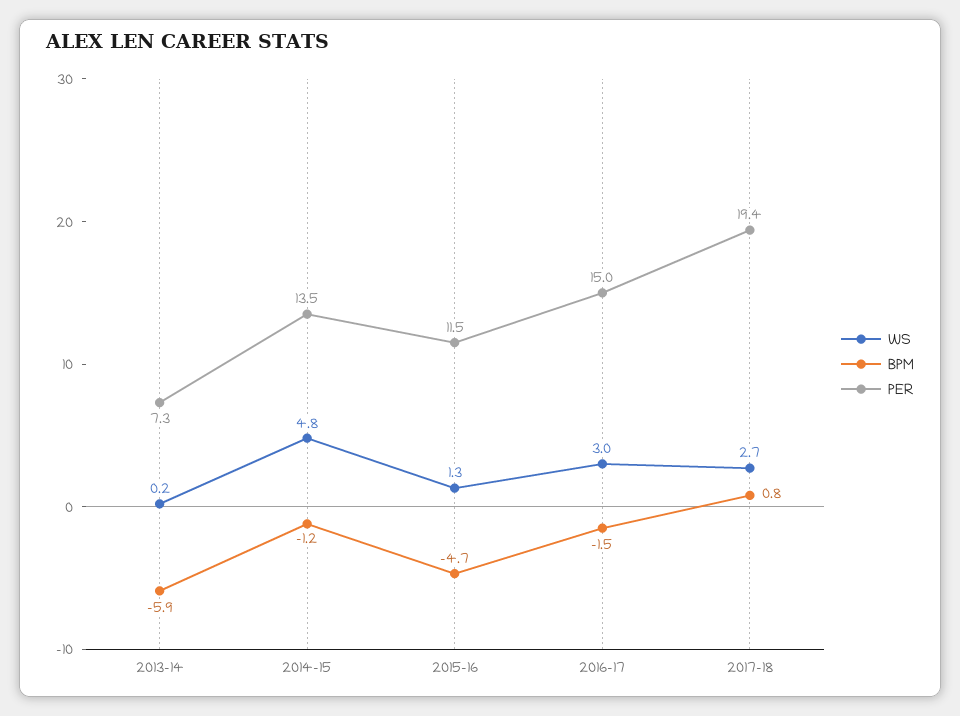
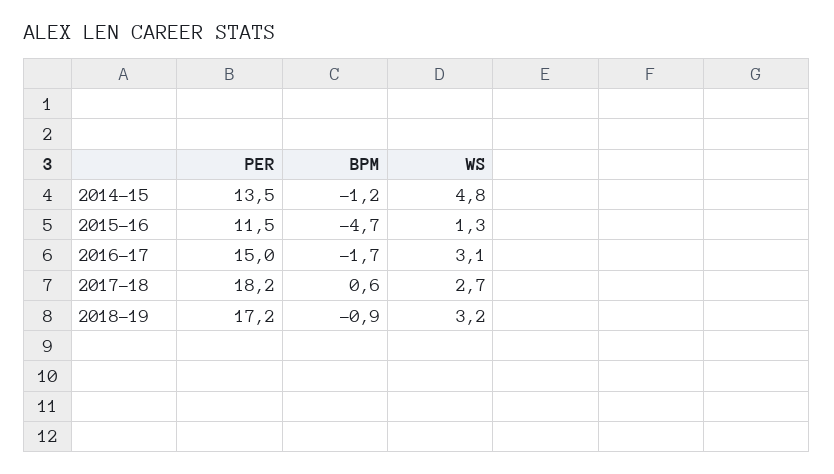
WS, 2013-14: 0.2 -> none
BPM, 2013-14: -5.9 -> none
PER, 2013-14: 7.3 -> none
WS, 2016-17: 3 -> 3.1
BPM, 2016-17: -1.5 -> -1.7
BPM, 2017-18: 0.8 -> 0.6
PER, 2017-18: 19.4 -> 18.2
PER, 2018-19: none -> 17.2
BPM, 2018-19: none -> -0.9
WS, 2018-19: none -> 3.2

